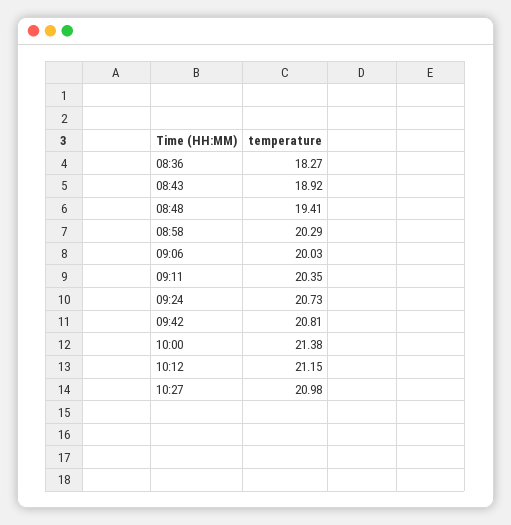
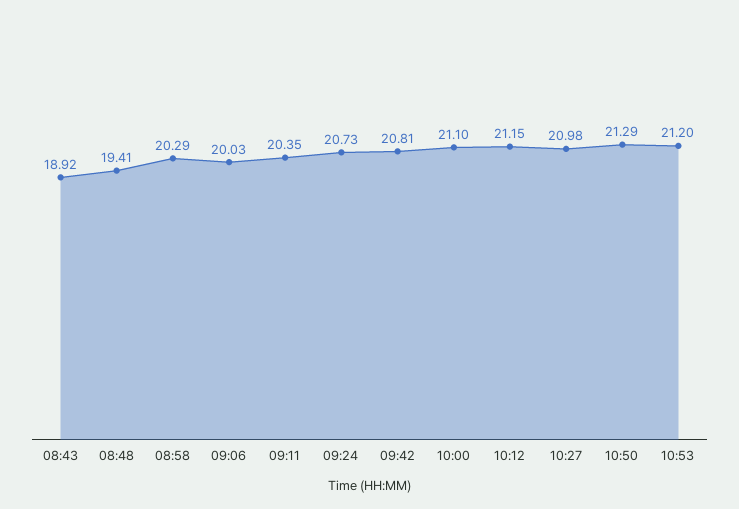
08:36: 18.27 -> none
10:00: 21.38 -> 21.1
10:50: none -> 21.29
10:53: none -> 21.2

